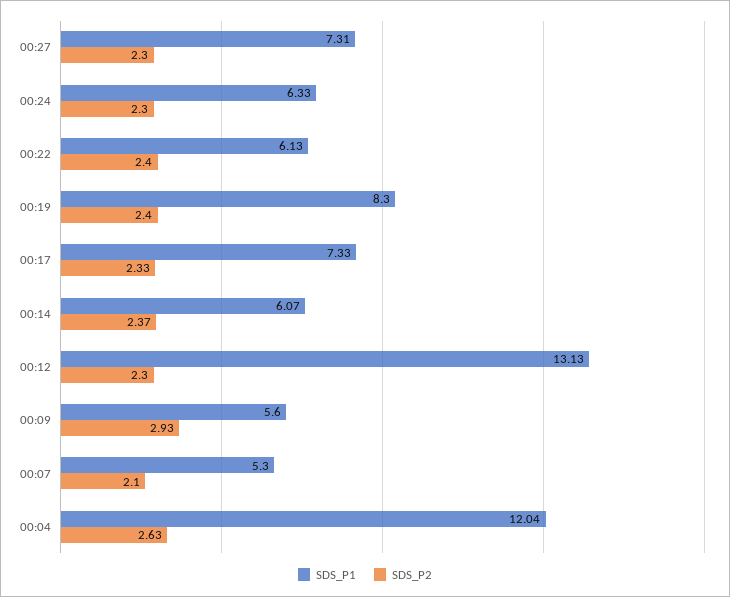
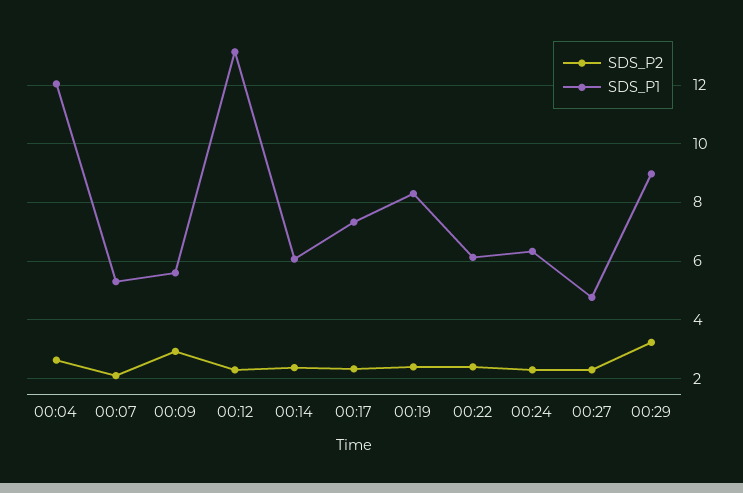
SDS_P1, 00:27: 7.31 -> 4.75
SDS_P2, 00:29: none -> 3.25
SDS_P1, 00:29: none -> 9

